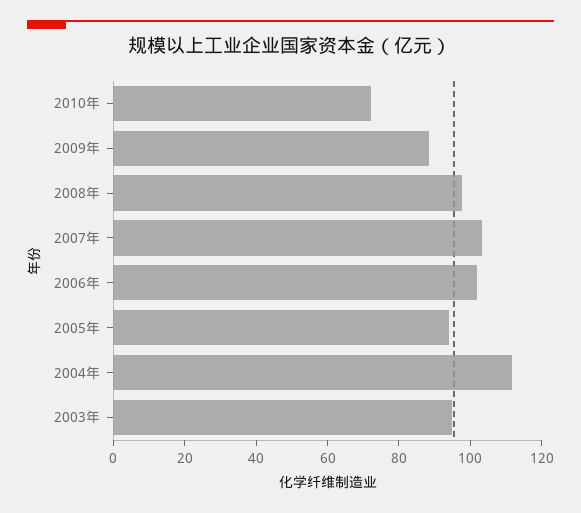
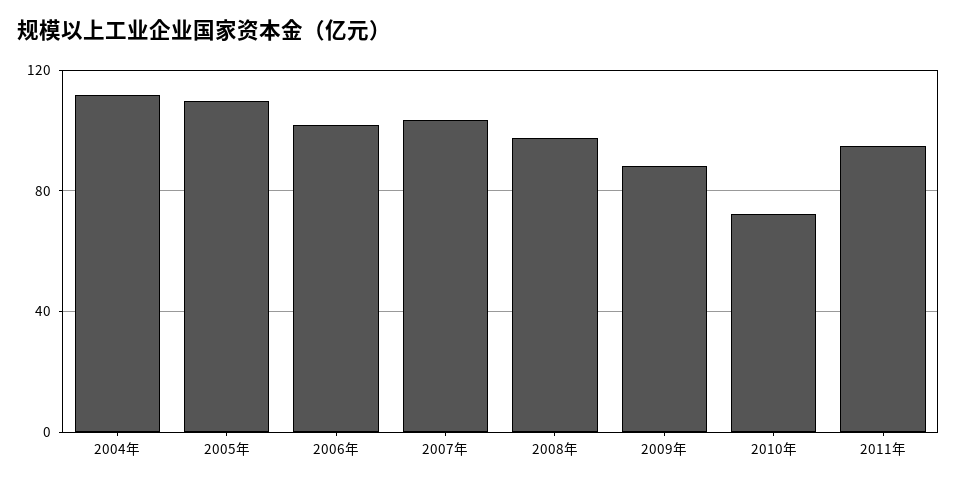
2005年: 95 -> 110
2003年: 95 -> none
2011年: none -> 95

